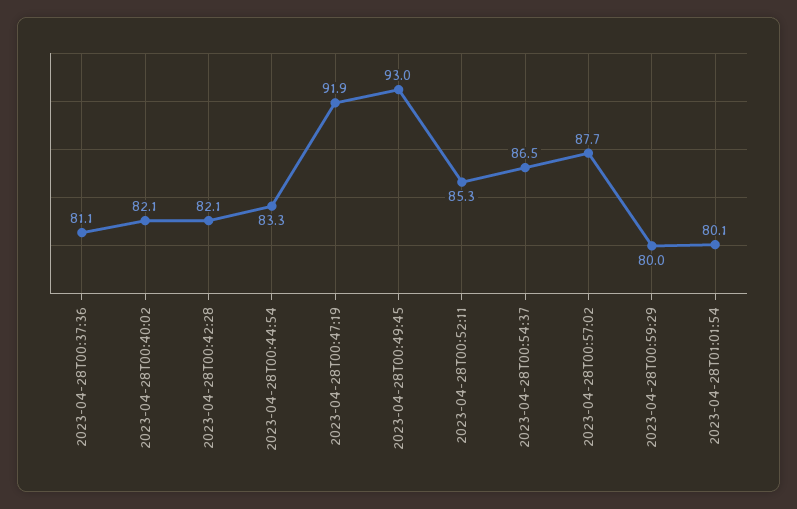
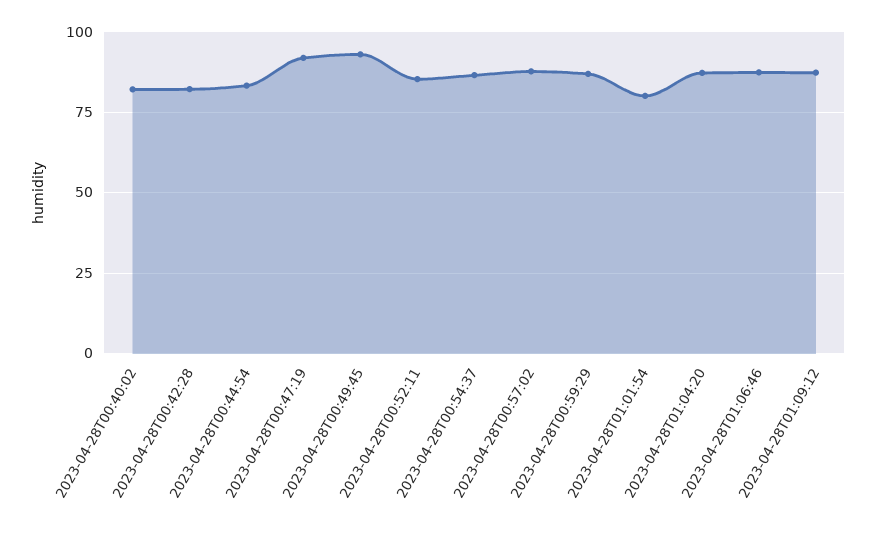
2023-04-28T00:37:36: 81.1 -> none
2023-04-28T00:59:29: 80 -> 87.5
2023-04-28T01:04:20: none -> 87.5
2023-04-28T01:06:46: none -> 87.5
2023-04-28T01:09:12: none -> 87.5

